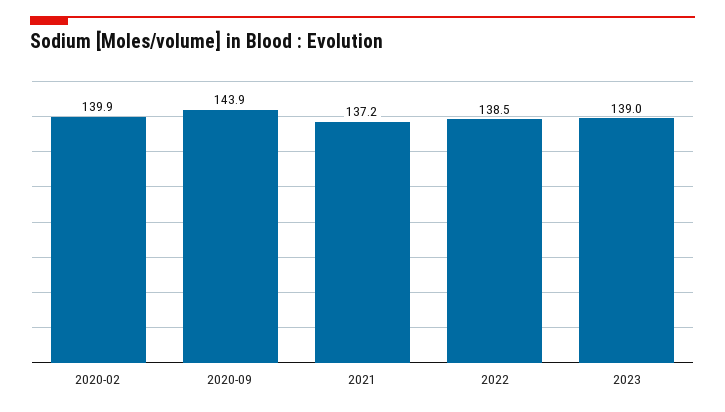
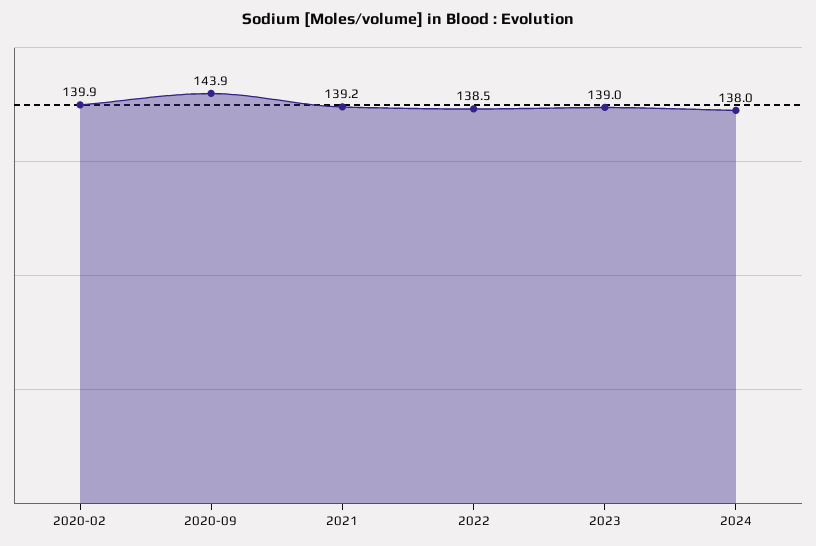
2021: 137.2 -> 139.2
2024: none -> 138

